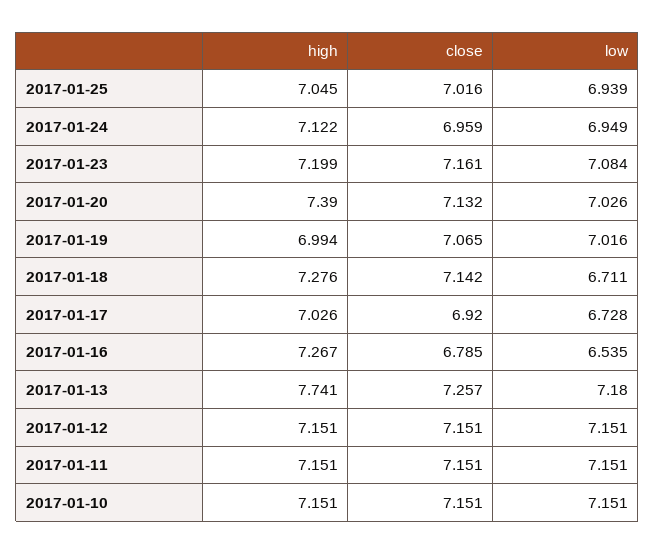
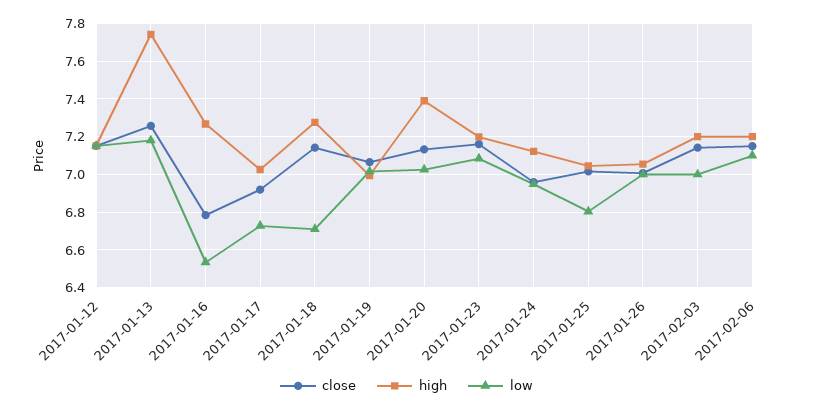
low, 2017-01-25: 6.939 -> 6.8
high, 2017-01-11: 7.151 -> none
close, 2017-01-11: 7.151 -> none
low, 2017-01-11: 7.151 -> none
high, 2017-01-10: 7.151 -> none
close, 2017-01-10: 7.151 -> none
low, 2017-01-10: 7.151 -> none
close, 2017-01-26: none -> 7
high, 2017-01-26: none -> 7.05
low, 2017-01-26: none -> 7
close, 2017-02-03: none -> 7.15
high, 2017-02-03: none -> 7.2
low, 2017-02-03: none -> 7
close, 2017-02-06: none -> 7.15
high, 2017-02-06: none -> 7.2
low, 2017-02-06: none -> 7.1

